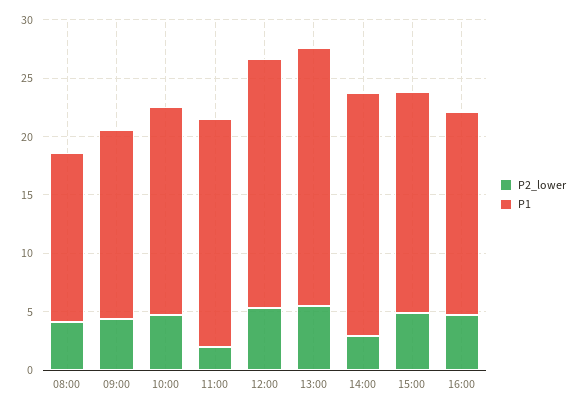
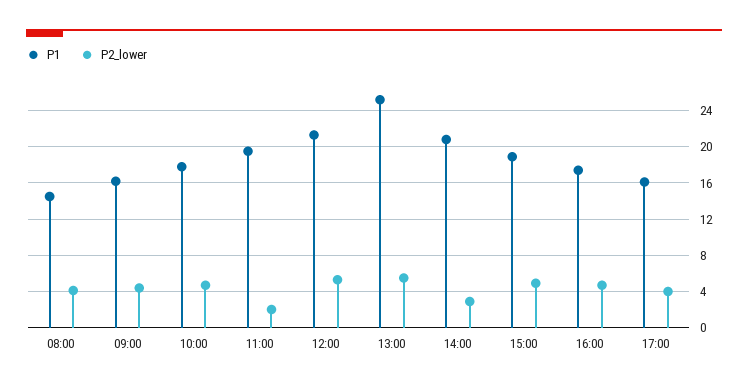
P1, 13:00: 22 -> 25
P1, 17:00: none -> 16
P2_lower, 17:00: none -> 4

